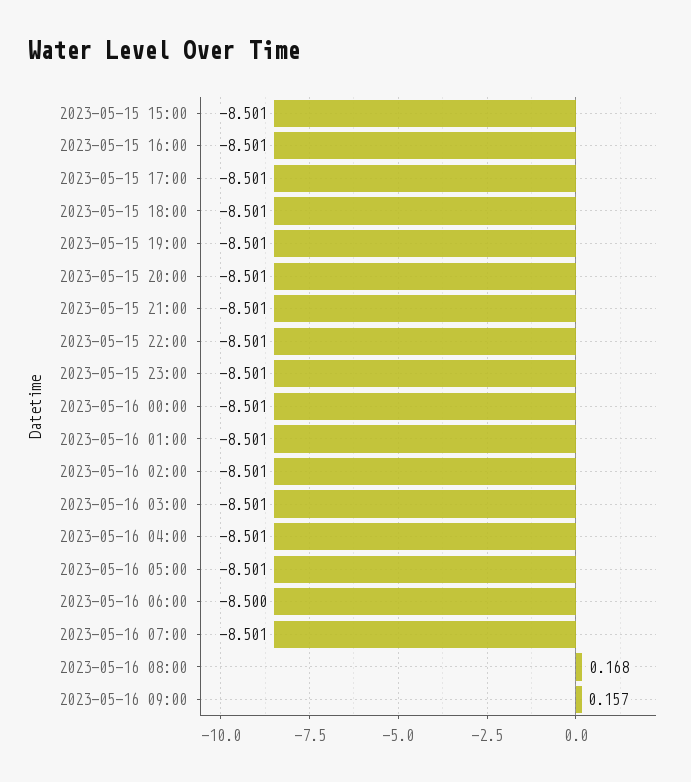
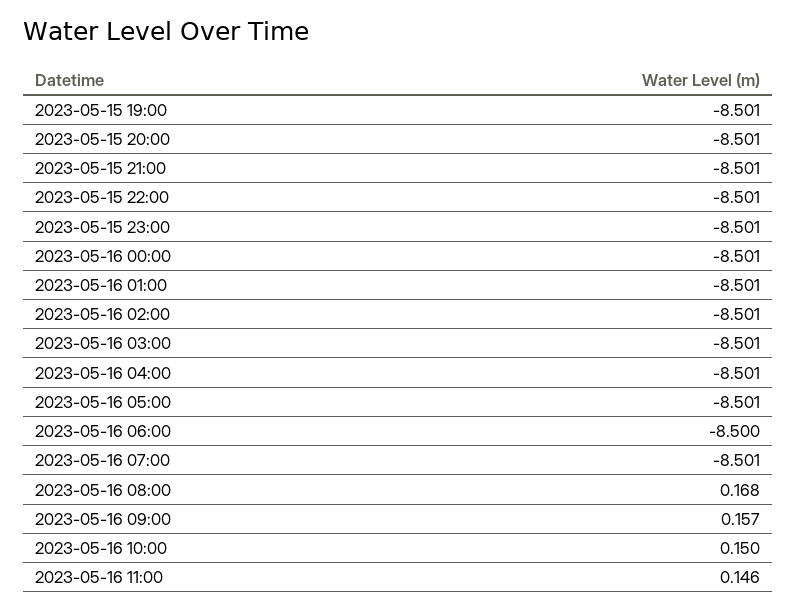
2023-05-15 15:00: -8.501 -> none
2023-05-15 16:00: -8.501 -> none
2023-05-15 17:00: -8.501 -> none
2023-05-15 18:00: -8.501 -> none
2023-05-16 10:00: none -> 0.15
2023-05-16 11:00: none -> 0.146

